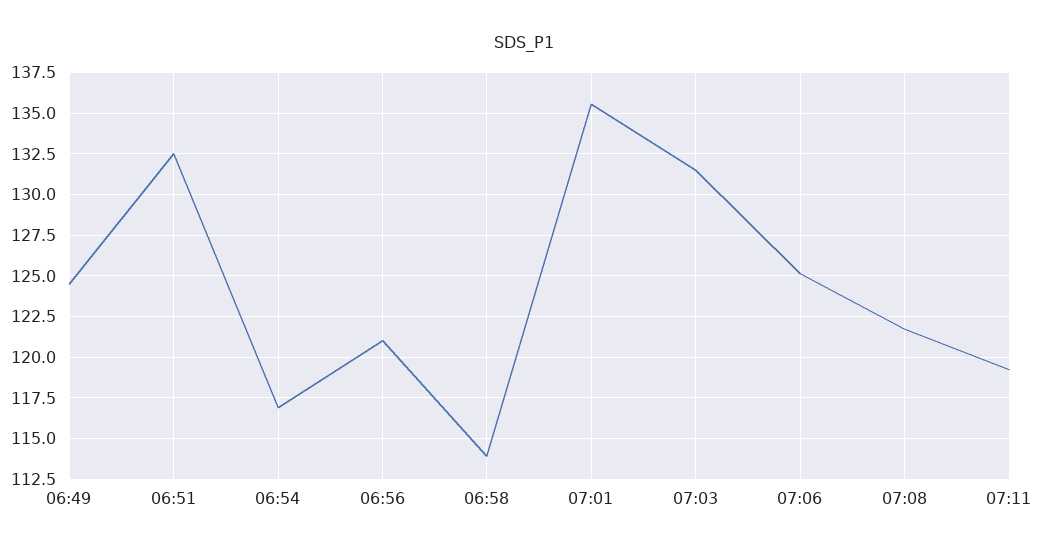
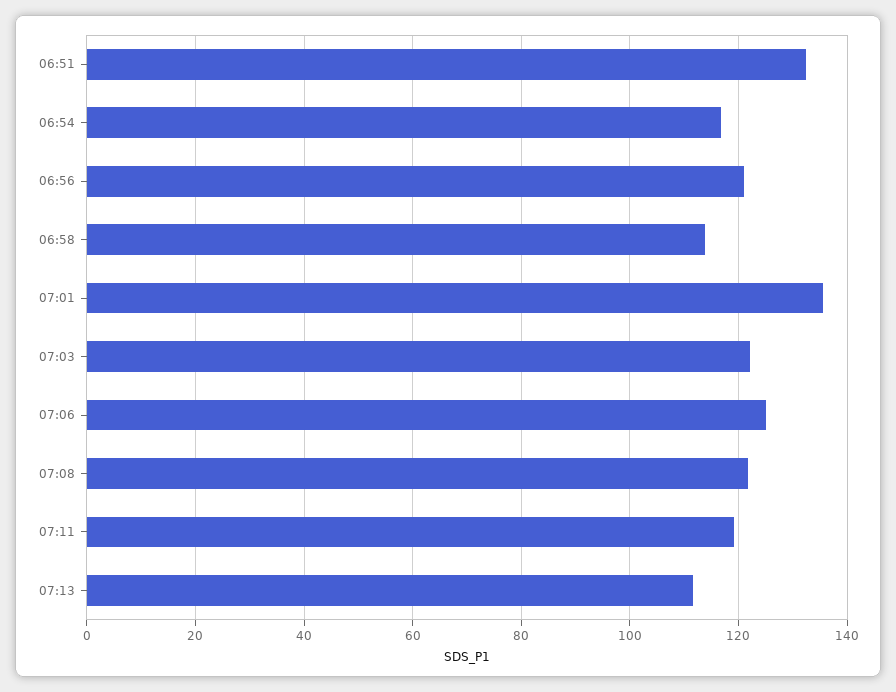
06:49: 124.5 -> none
07:03: 131.5 -> 122
07:13: none -> 112

